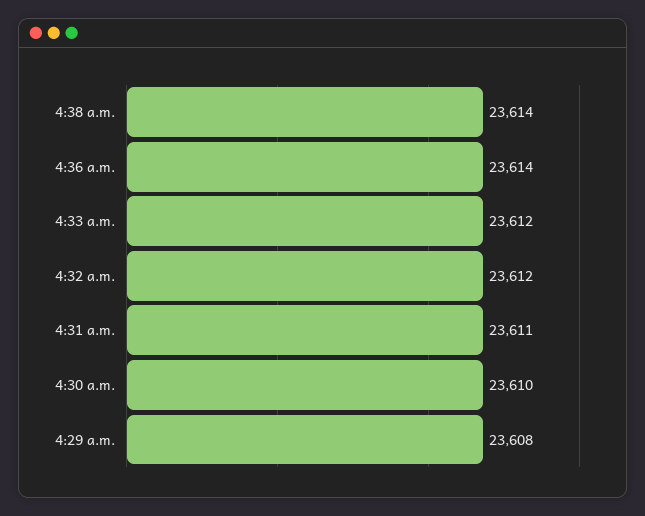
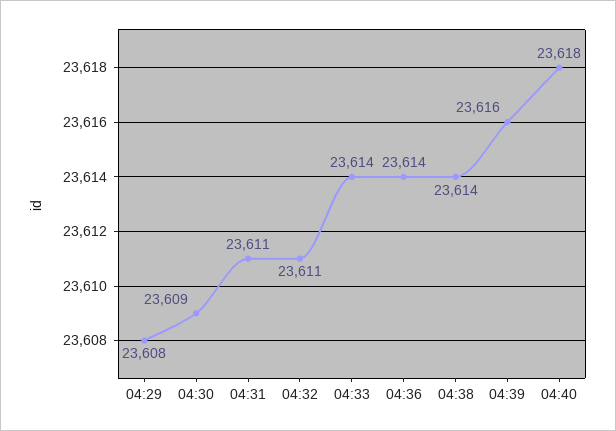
4:33 a.m.: 23612 -> 23614
4:32 a.m.: 23612 -> 23611
4:30 a.m.: 23610 -> 23609
04:39: none -> 23616
04:40: none -> 23618

